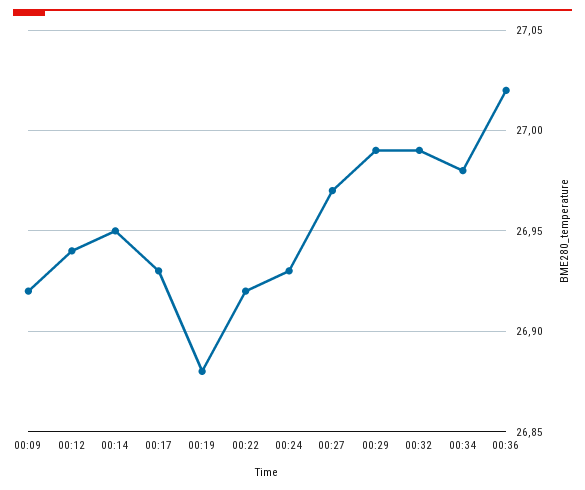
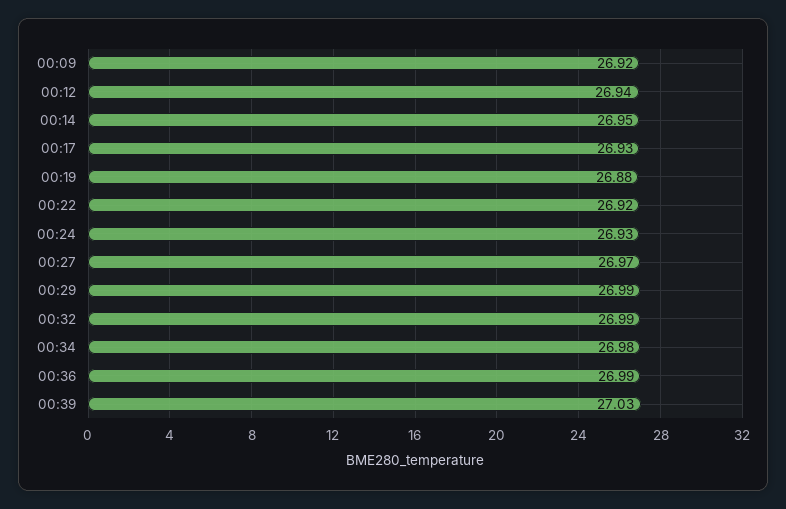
00:36: 27.02 -> 26.99
00:39: none -> 27.03

